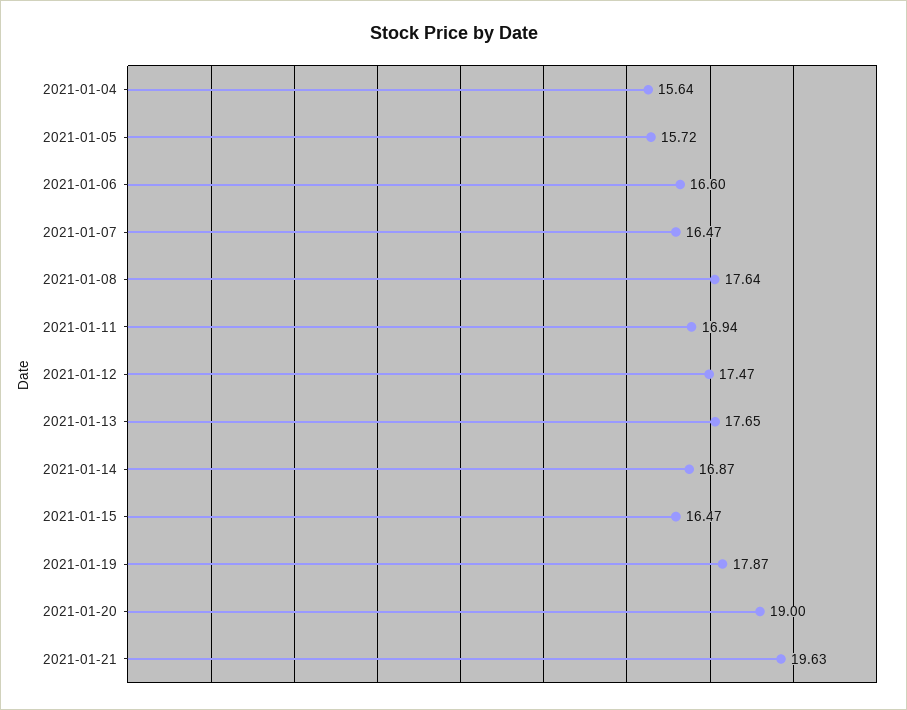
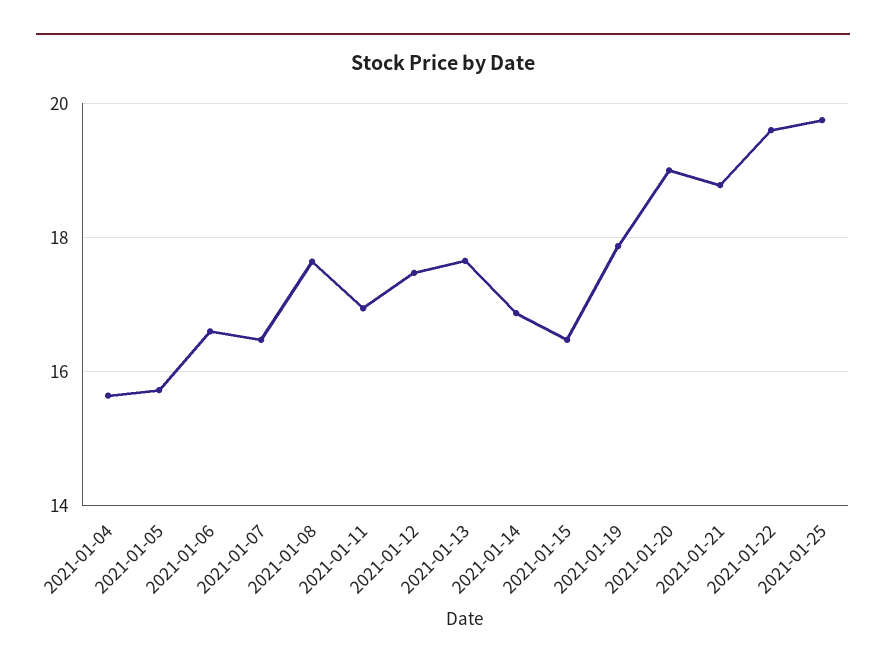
2021-01-21: 19.63 -> 18.8
2021-01-22: none -> 19.6
2021-01-25: none -> 19.8

